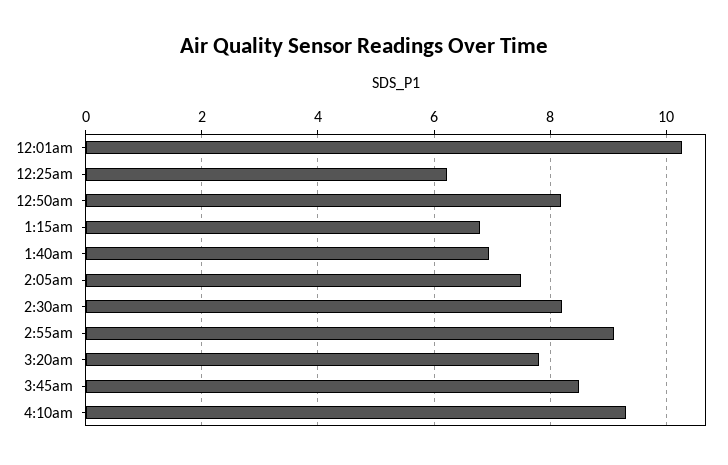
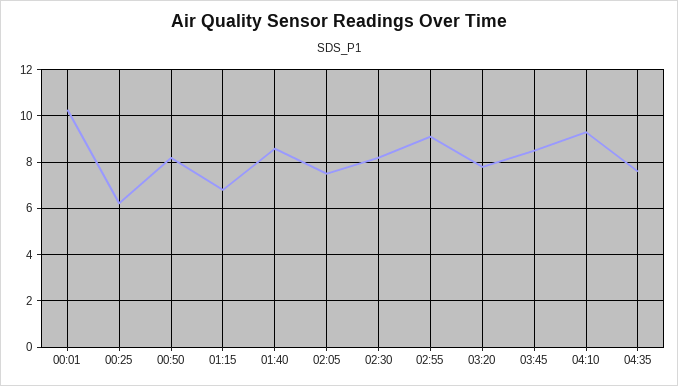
1:40am: 7 -> 8.5
04:35: none -> 7.5

